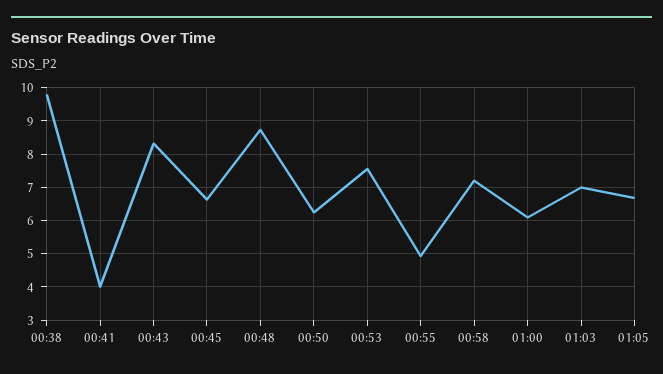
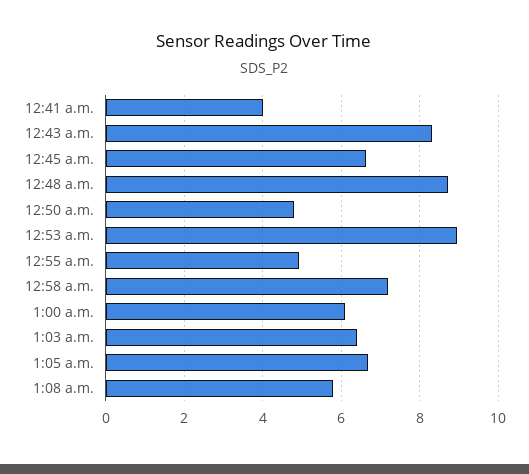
00:38: 9.8 -> none
00:50: 6.2 -> 4.8
00:53: 7.6 -> 9
01:03: 7 -> 6.4
1:08 a.m.: none -> 5.8

